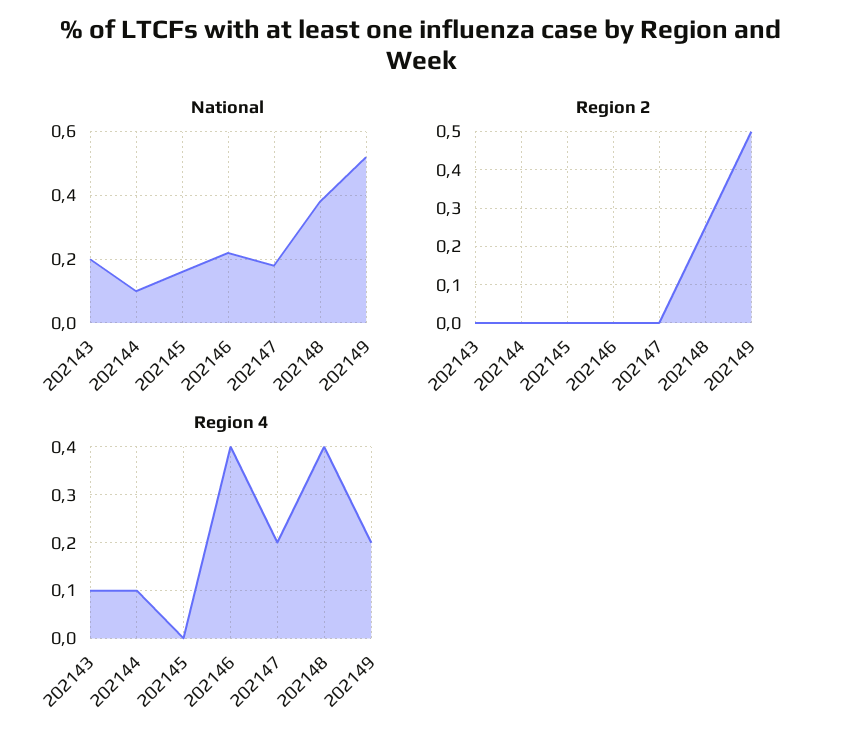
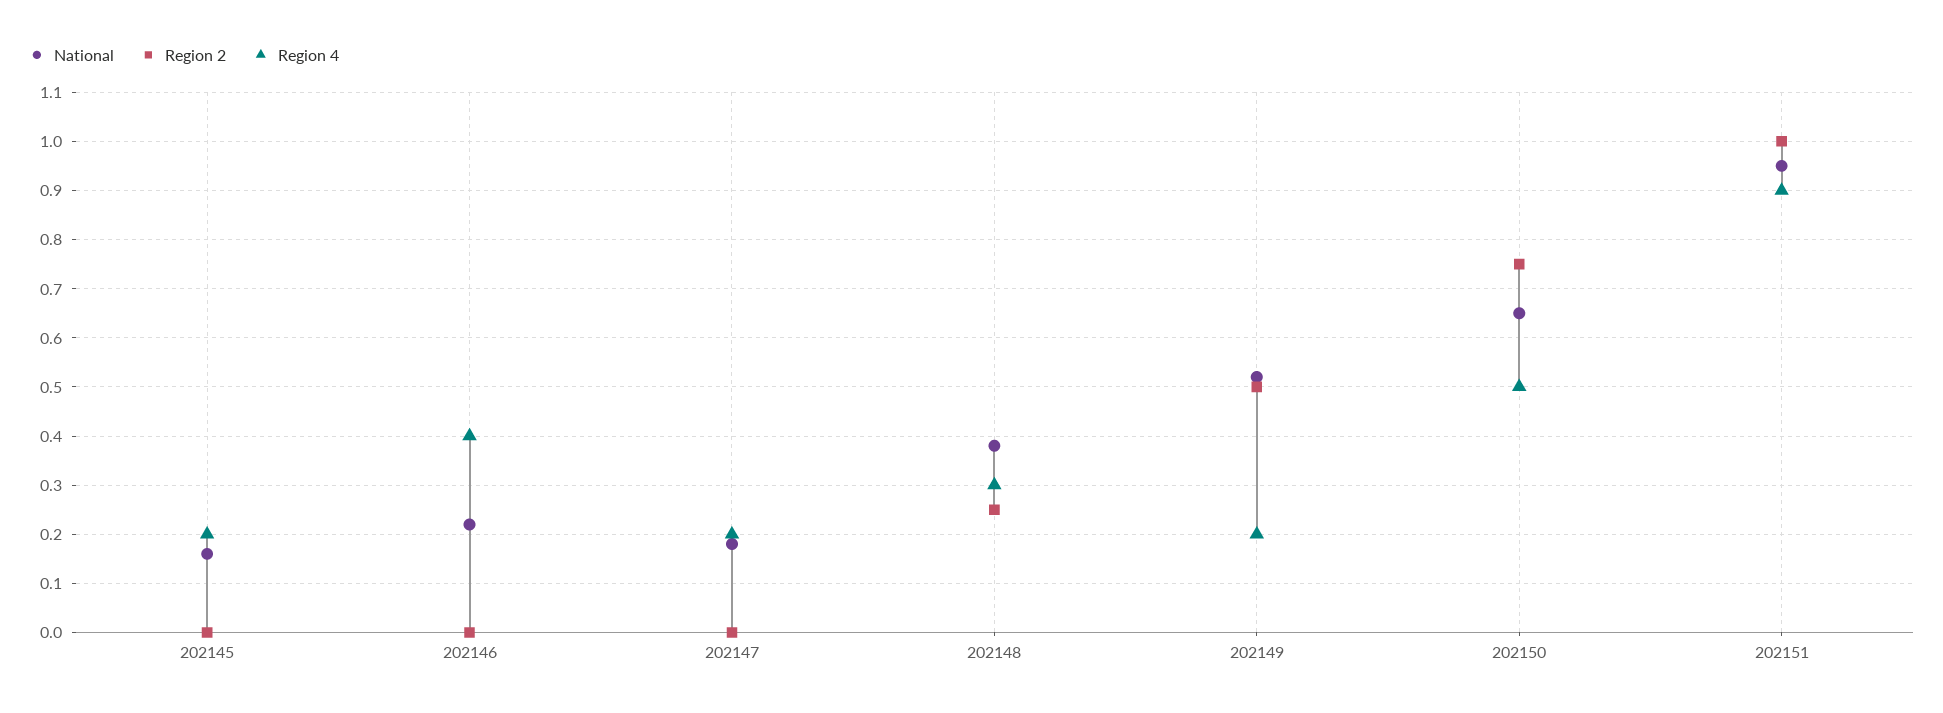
National, 202143: 0.2 -> none
National, 202144: 0.1 -> none
Region 2, 202143: 0 -> none
Region 2, 202144: 0 -> none
Region 4, 202143: 0.1 -> none
Region 4, 202144: 0.1 -> none
Region 4, 202145: 0 -> 0.2
Region 4, 202148: 0.4 -> 0.3
National, 202150: none -> 0.65
Region 2, 202150: none -> 0.75
Region 4, 202150: none -> 0.5
National, 202151: none -> 0.95
Region 2, 202151: none -> 1
Region 4, 202151: none -> 0.9

